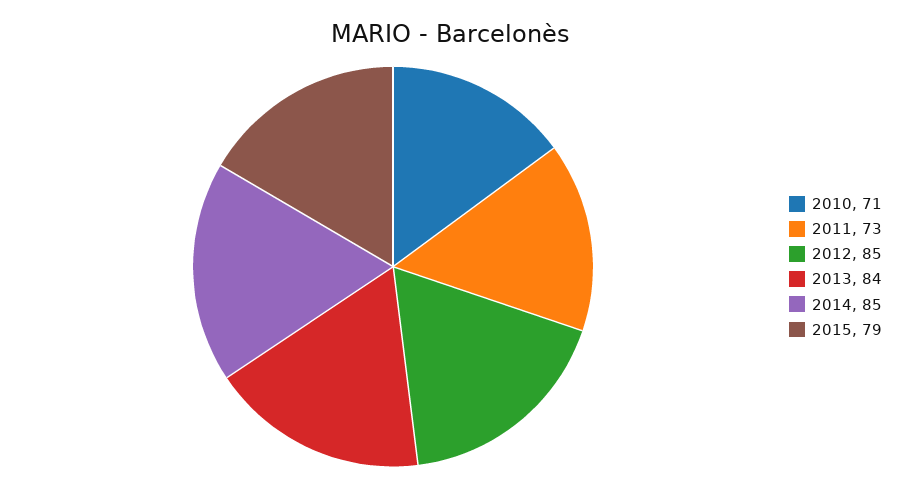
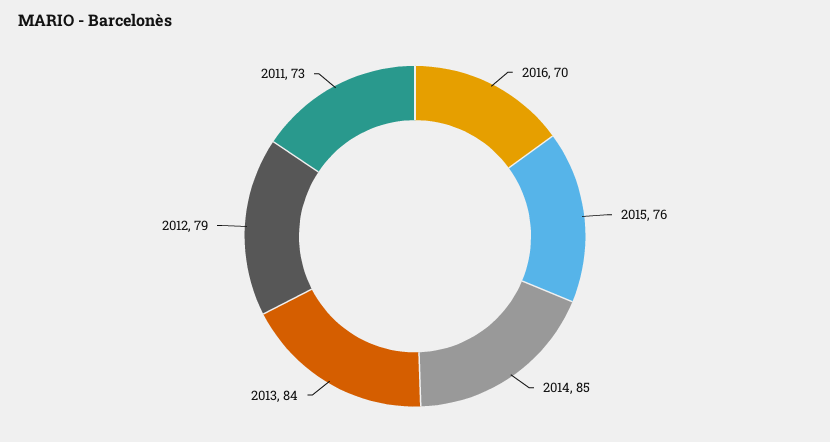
2010: 71 -> none
2012: 85 -> 79
2015: 79 -> 76
2016: none -> 70

